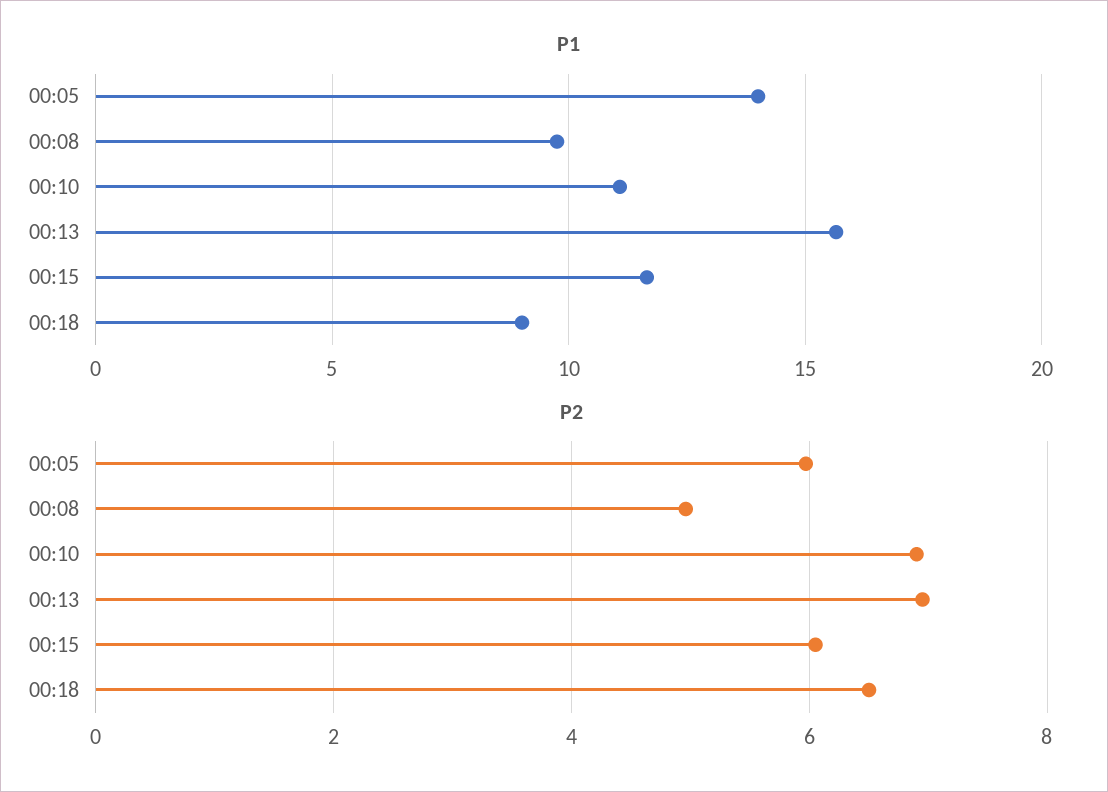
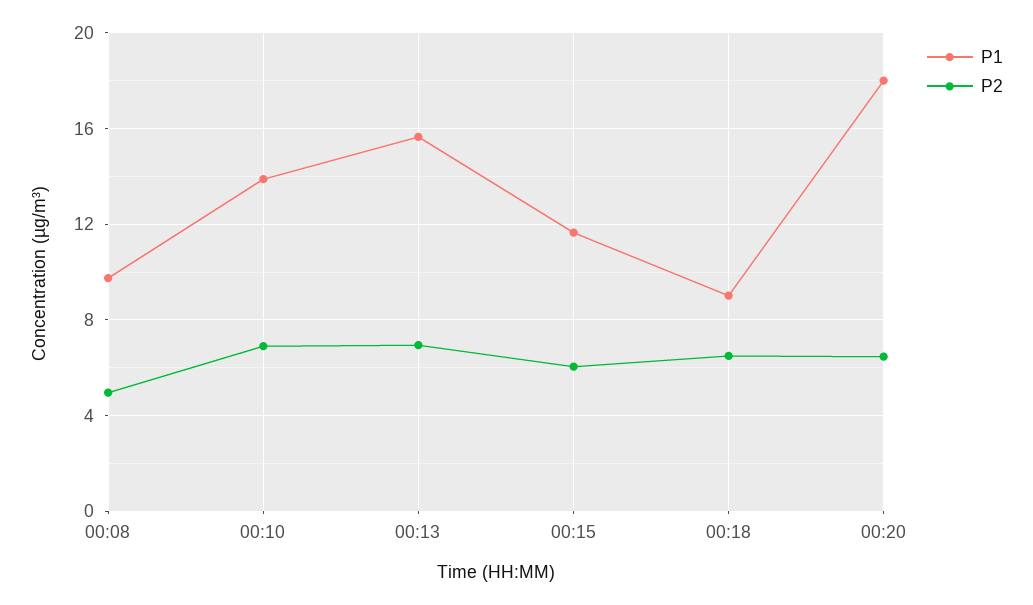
P1, 00:05: 14 -> none
P1, 00:10: 11 -> 14
P2, 00:05: 6 -> none
P1, 00:20: none -> 18
P2, 00:20: none -> 6.5

